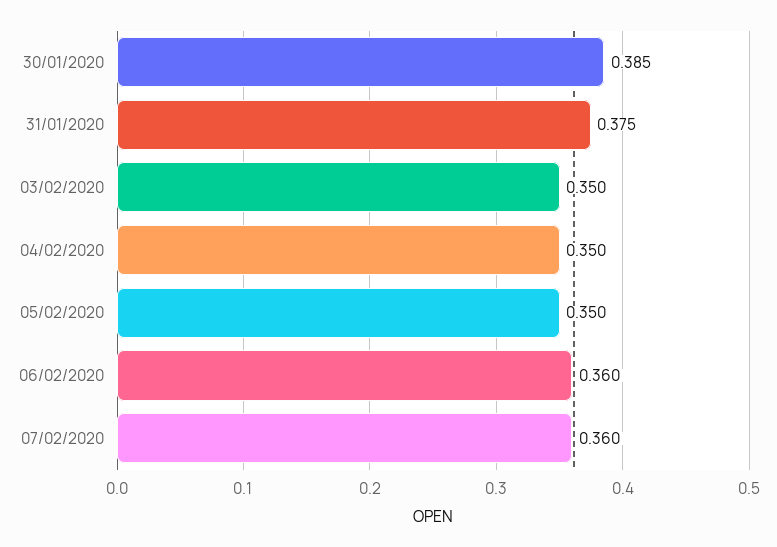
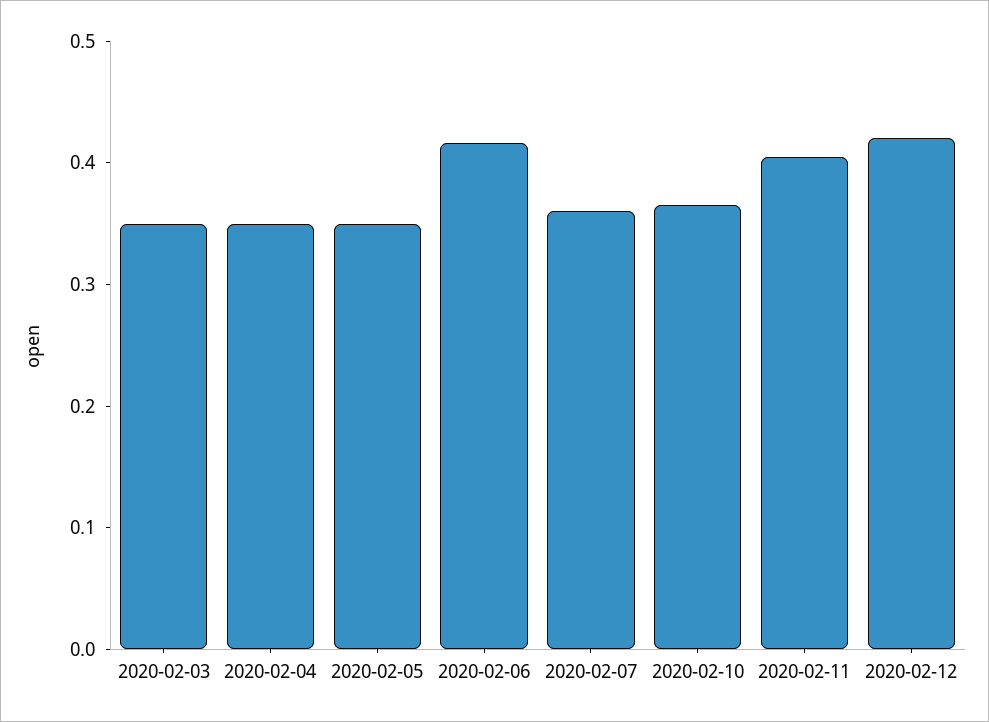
30/01/2020: 0.385 -> none
31/01/2020: 0.375 -> none
06/02/2020: 0.36 -> 0.42
2020-02-10: none -> 0.36
2020-02-11: none -> 0.4
2020-02-12: none -> 0.42

